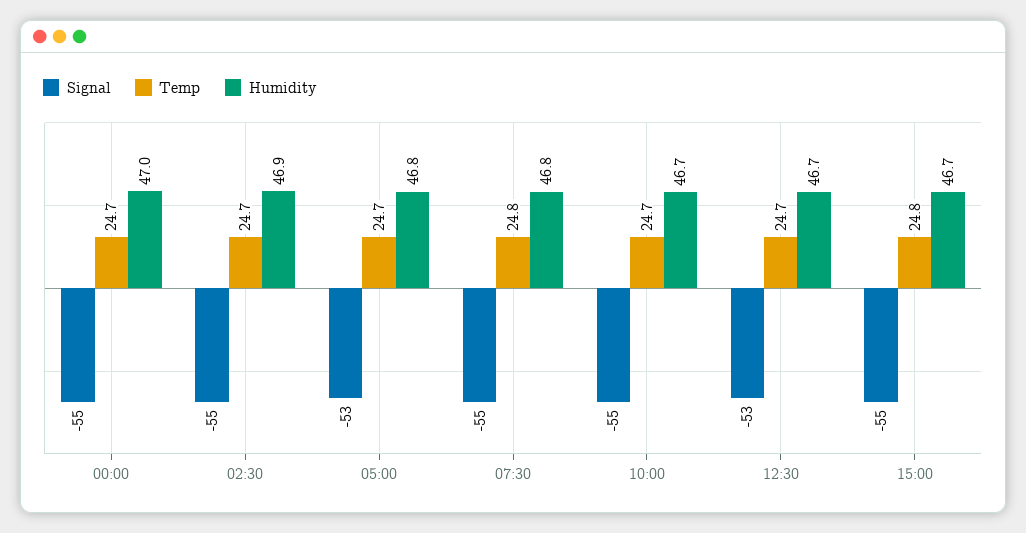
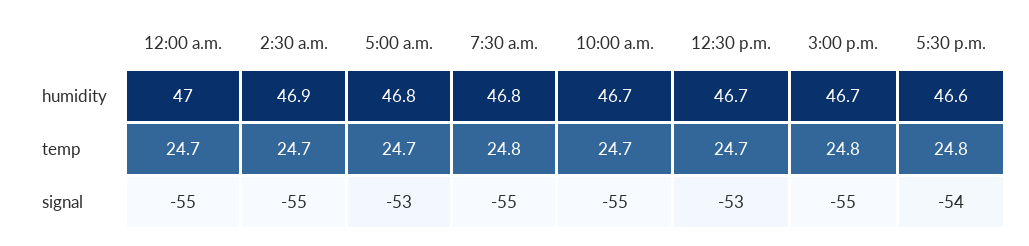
Humidity, 5:30 p.m.: none -> 46.6
Temp, 5:30 p.m.: none -> 24.8
Signal, 5:30 p.m.: none -> -54

